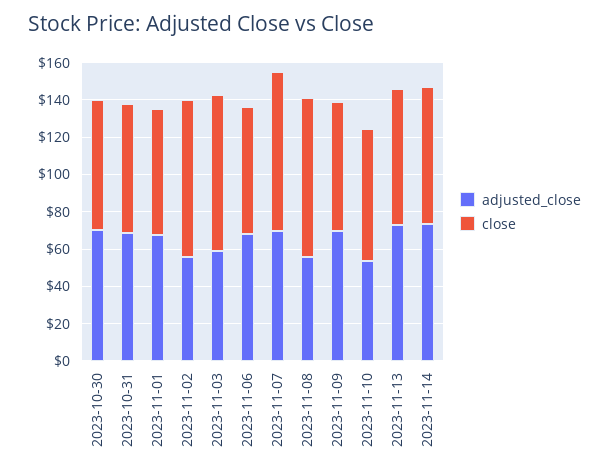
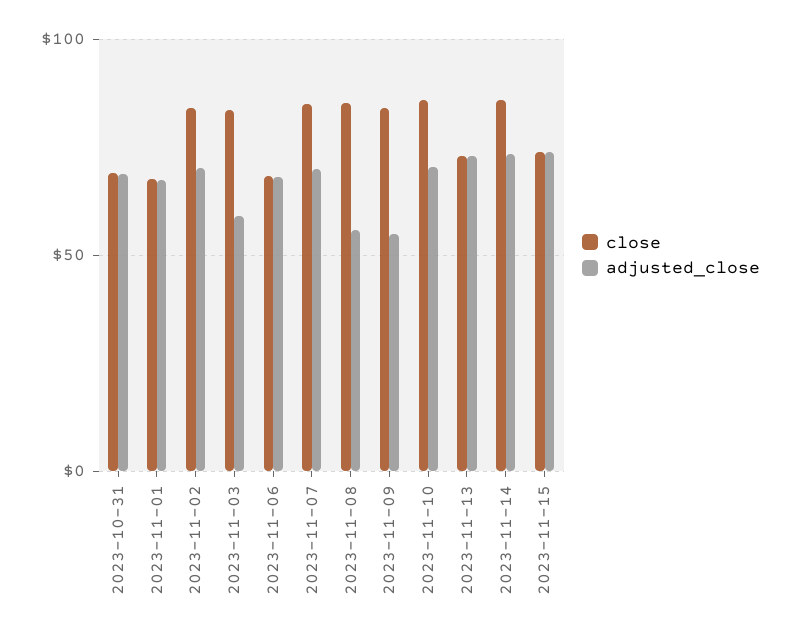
adjusted_close, 2023-10-30: 70 -> none
close, 2023-10-30: 70 -> none
adjusted_close, 2023-11-02: 55 -> 70
adjusted_close, 2023-11-09: 70 -> 55
close, 2023-11-09: 70 -> 85
adjusted_close, 2023-11-10: 55 -> 70
close, 2023-11-10: 70 -> 85
close, 2023-11-14: 75 -> 85
close, 2023-11-15: none -> 75
adjusted_close, 2023-11-15: none -> 75

